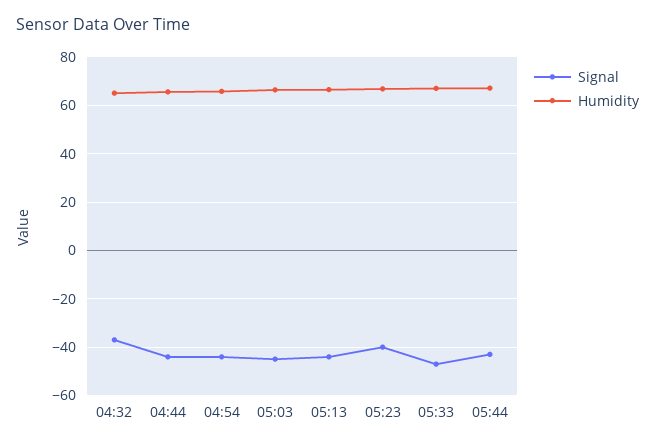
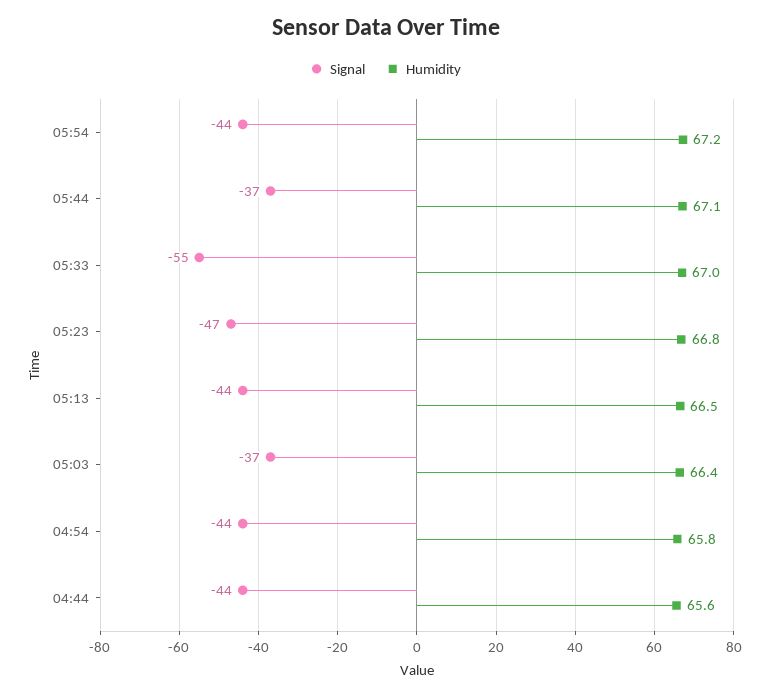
Signal, 04:32: -37.5 -> none
Humidity, 04:32: 65 -> none
Signal, 05:03: -45 -> -37
Signal, 05:23: -40 -> -47
Signal, 05:33: -47.5 -> -55
Signal, 05:44: -42.5 -> -37
Signal, 05:54: none -> -44
Humidity, 05:54: none -> 67.2

